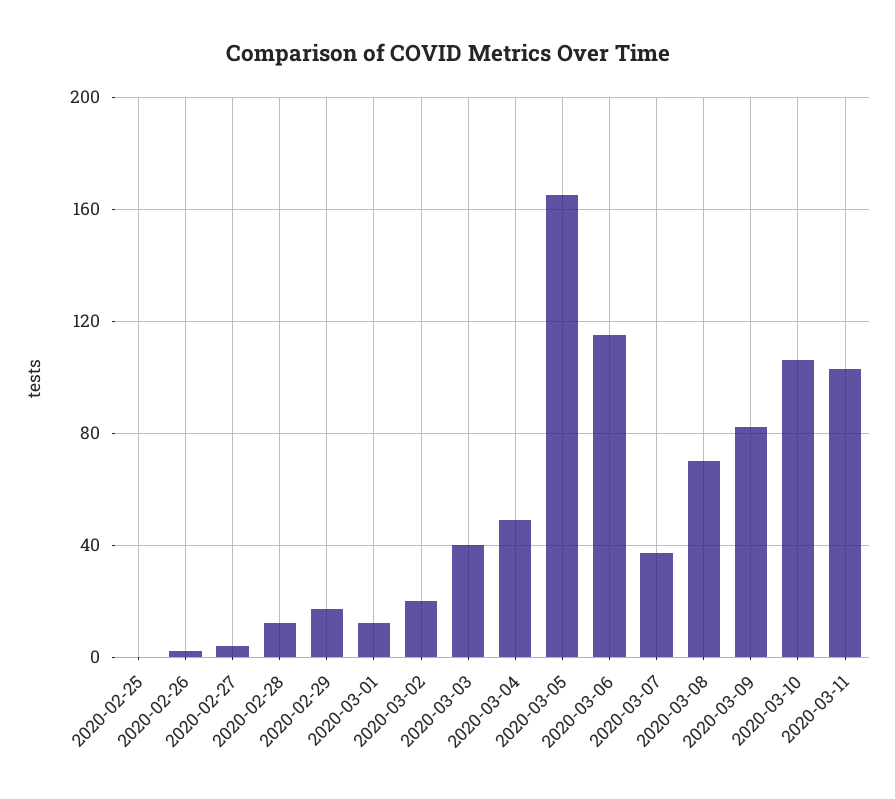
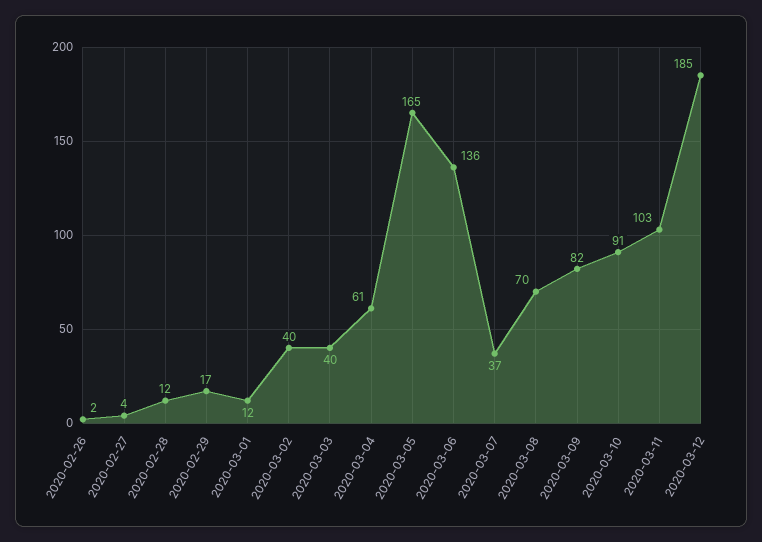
2020-02-25: 0 -> none
2020-03-02: 20 -> 40
2020-03-04: 50 -> 61
2020-03-06: 115 -> 136
2020-03-10: 105 -> 91
2020-03-12: none -> 185

